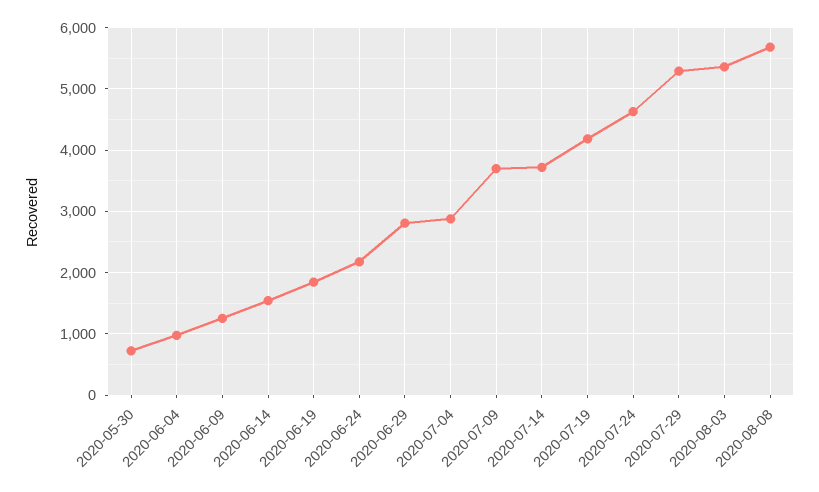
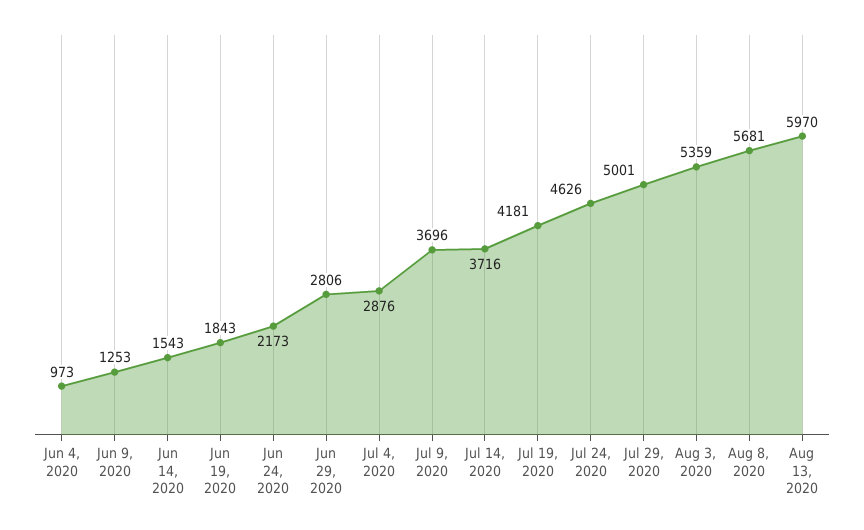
2020-05-30: 700 -> none
2020-07-29: 5300 -> 5001
Aug 13, 2020: none -> 5970

